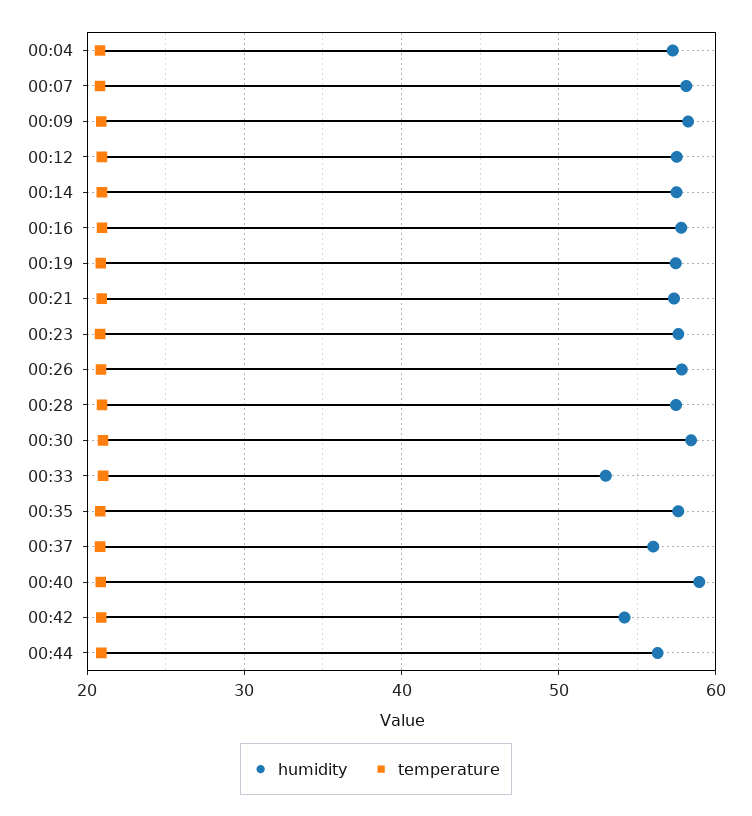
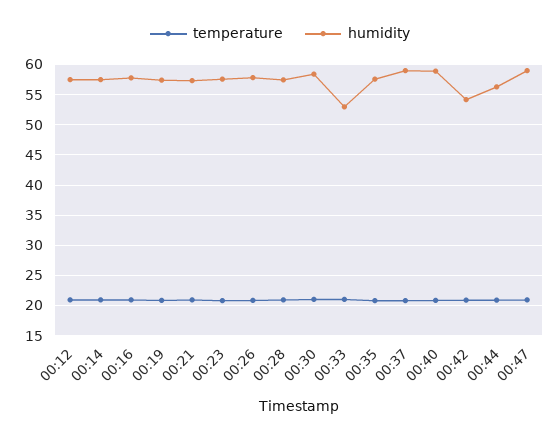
humidity, 00:04: 57 -> none
temperature, 00:04: 21 -> none
humidity, 00:07: 58 -> none
temperature, 00:07: 21 -> none
humidity, 00:09: 58 -> none
temperature, 00:09: 21 -> none
humidity, 00:37: 56 -> 59
temperature, 00:47: none -> 21
humidity, 00:47: none -> 59

